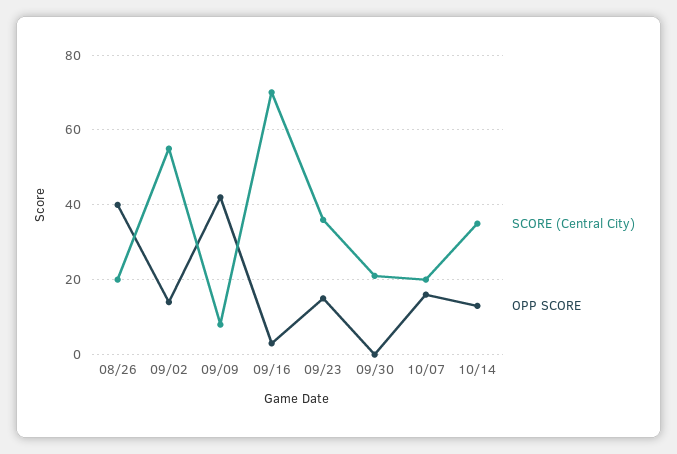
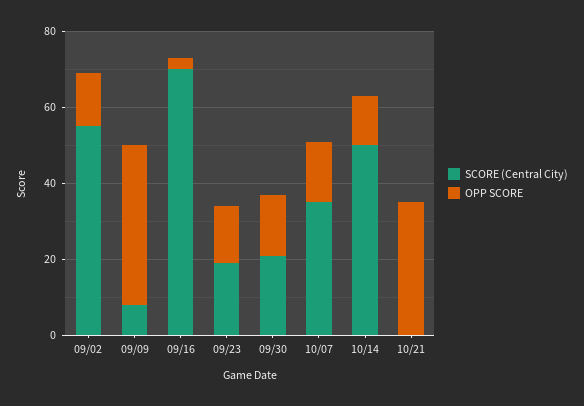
SCORE (Central City), 08/26: 20 -> none
OPP SCORE, 08/26: 40 -> none
SCORE (Central City), 09/23: 35 -> 20
OPP SCORE, 09/30: 0 -> 15
SCORE (Central City), 10/07: 20 -> 35
SCORE (Central City), 10/14: 35 -> 50
SCORE (Central City), 10/21: none -> 0
OPP SCORE, 10/21: none -> 35

